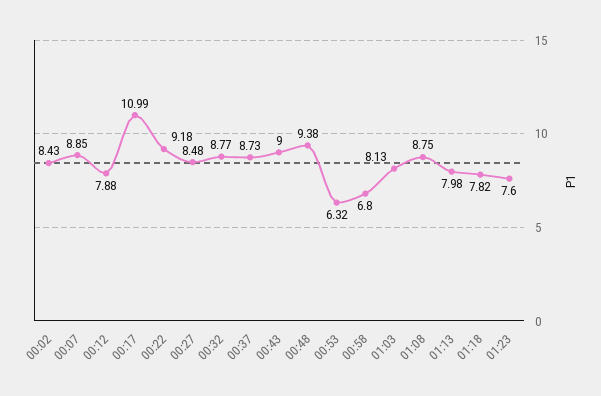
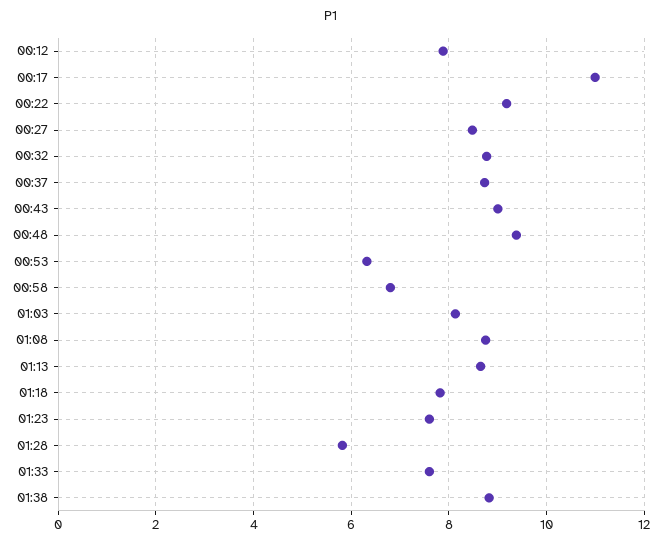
00:02: 8.43 -> none
00:07: 8.85 -> none
01:13: 7.98 -> 8.6
01:28: none -> 5.8
01:33: none -> 7.6
01:38: none -> 8.8

